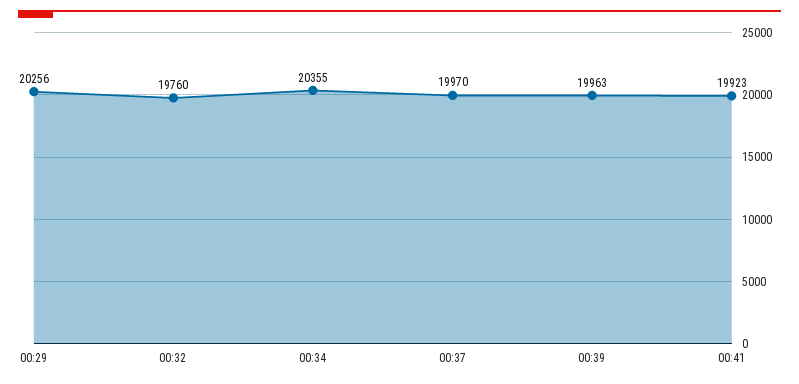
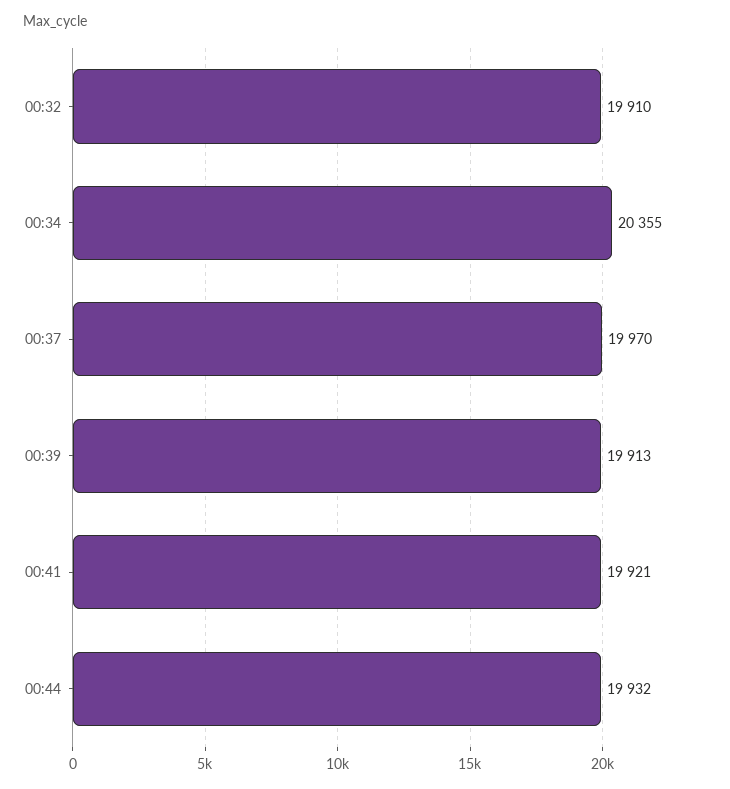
00:29: 20256 -> none
00:32: 19760 -> 19910
00:39: 19963 -> 19913
00:41: 19923 -> 19921
00:44: none -> 19932

